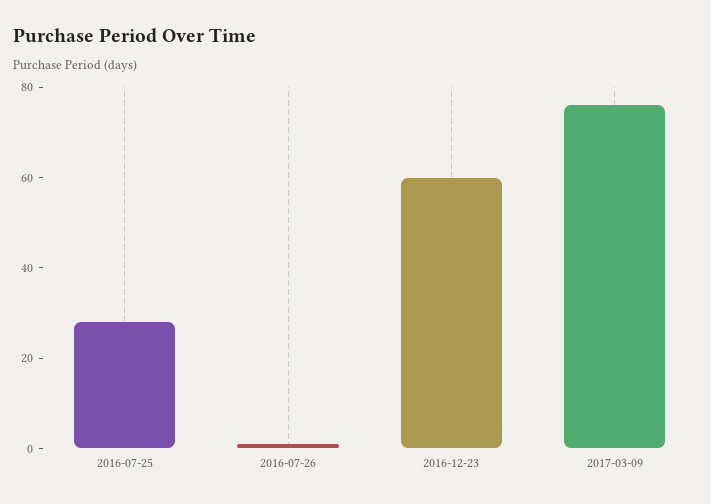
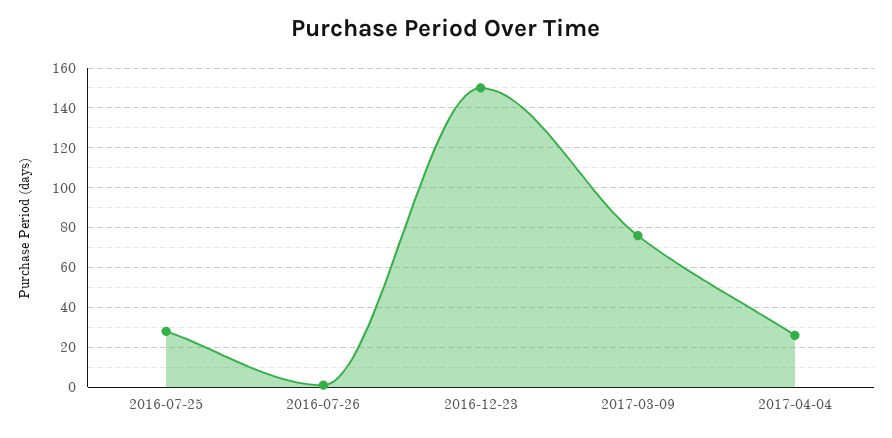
2016-12-23: 60 -> 150
2017-04-04: none -> 25

